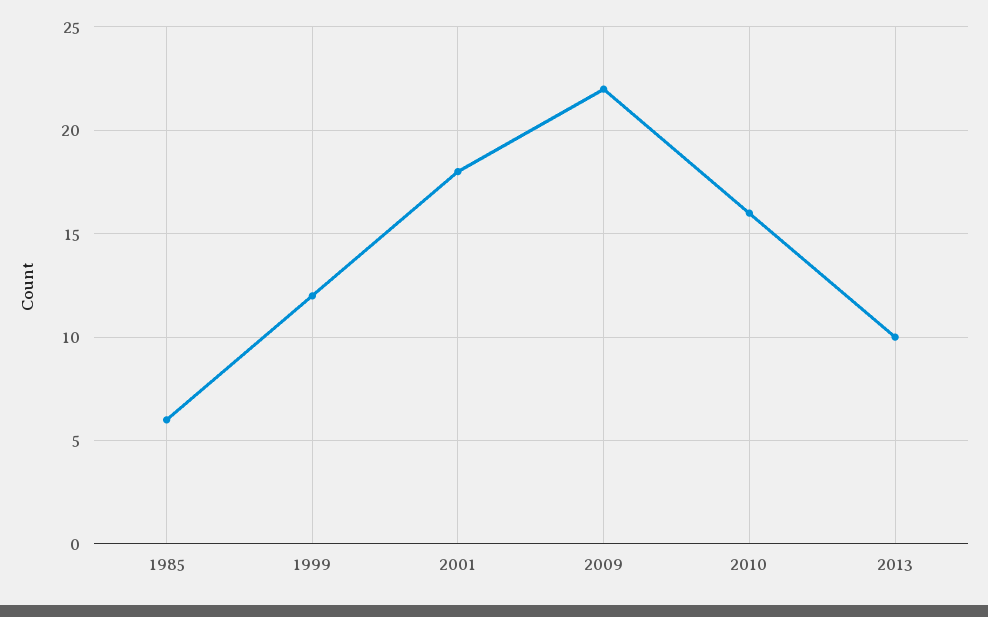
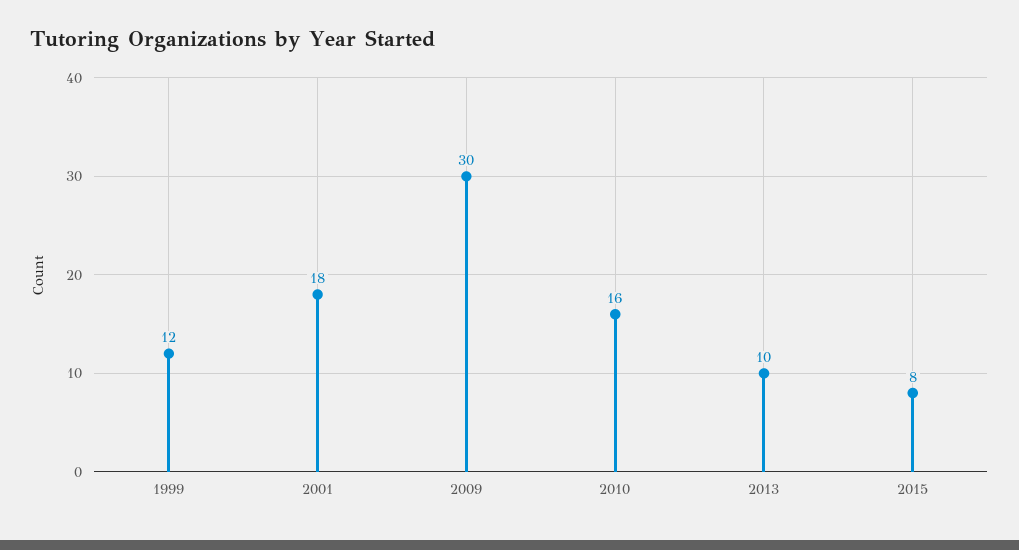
1985: 6 -> none
2009: 22 -> 30
2015: none -> 8

